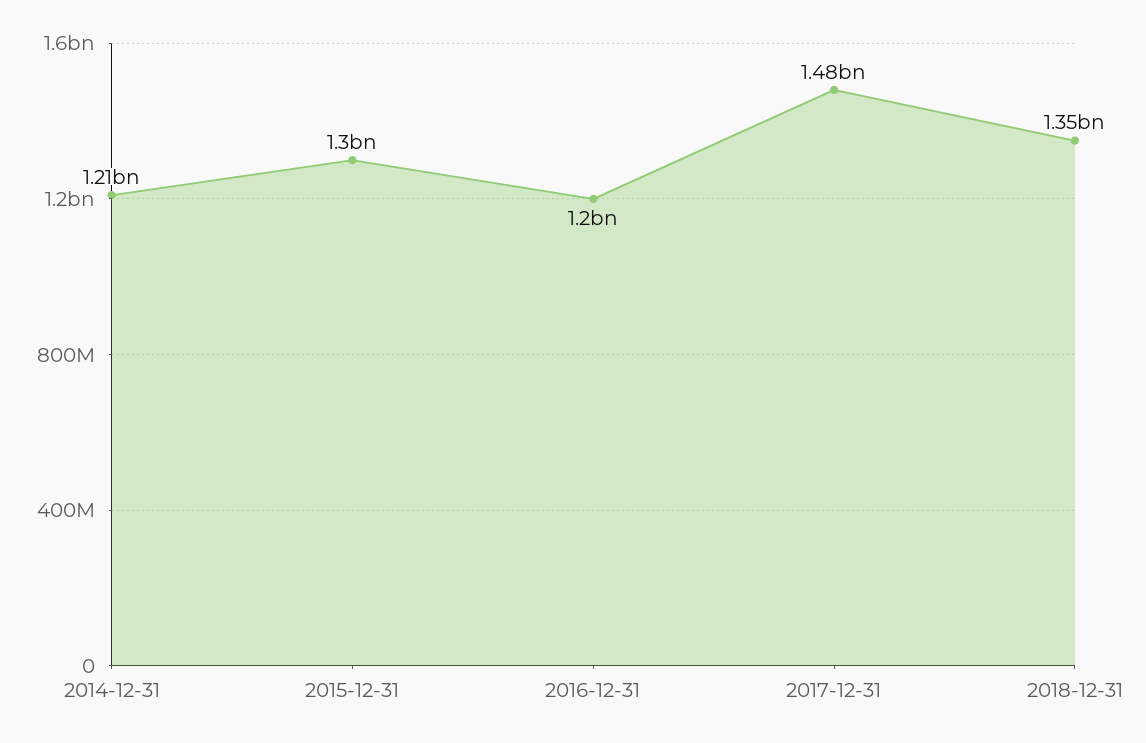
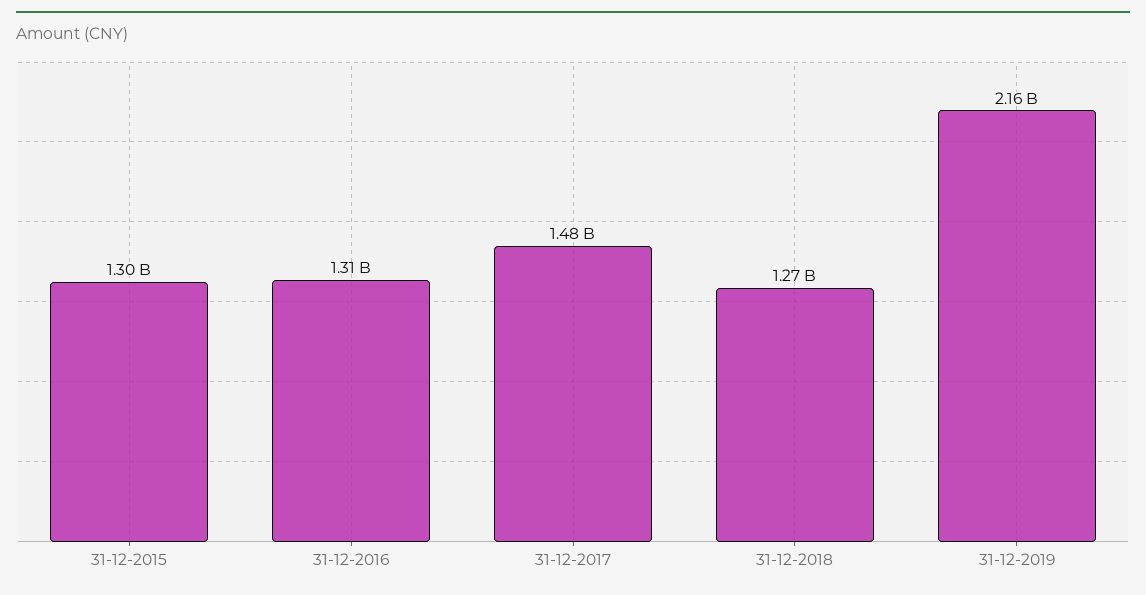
2014-12-31: 1210000000 -> none
2016-12-31: 1200000000 -> 1310000000
2018-12-31: 1350000000 -> 1270000000
31-12-2019: none -> 2160000000

